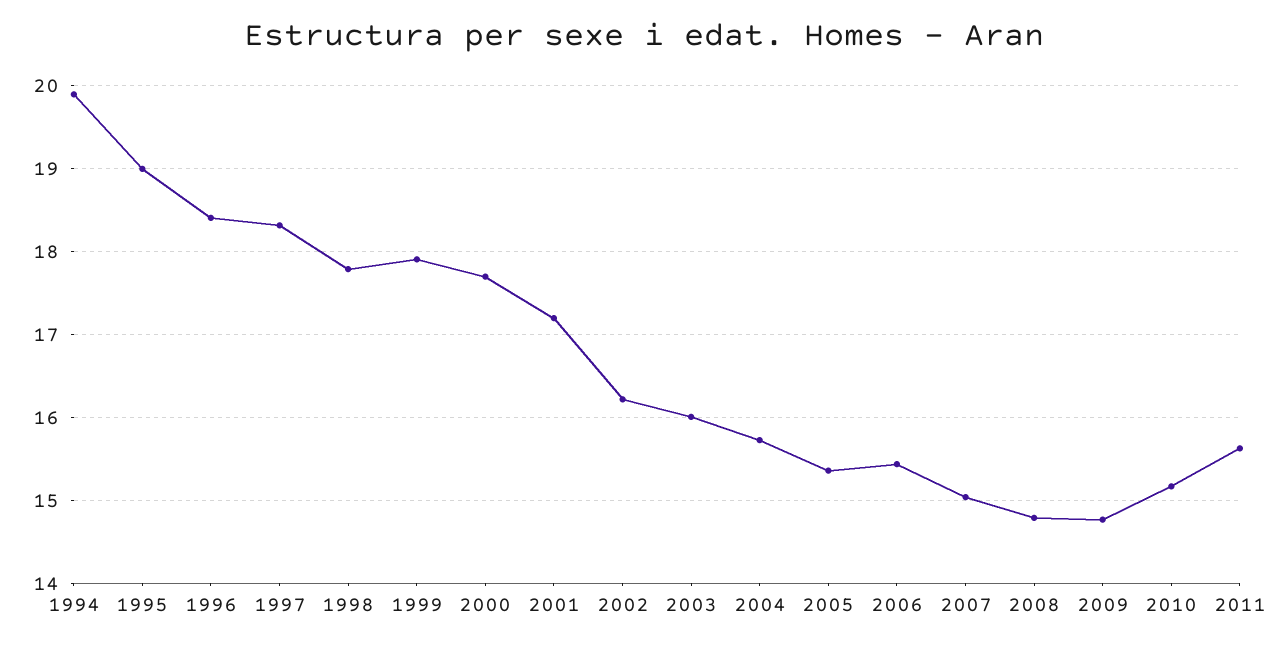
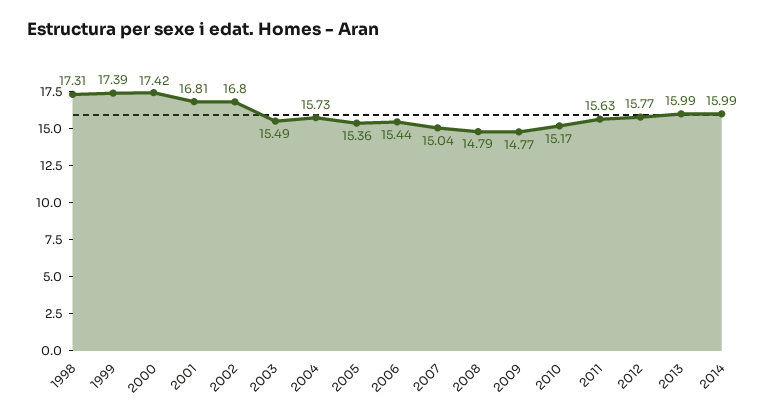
1994: 19.9 -> none
1995: 19 -> none
1996: 18.4 -> none
1997: 18.3 -> none
1998: 17.8 -> 17.31
1999: 17.9 -> 17.39
2000: 17.7 -> 17.42
2001: 17.2 -> 16.81
2002: 16.2 -> 16.8
2003: 16 -> 15.49
2012: none -> 15.77
2013: none -> 15.99
2014: none -> 15.99

